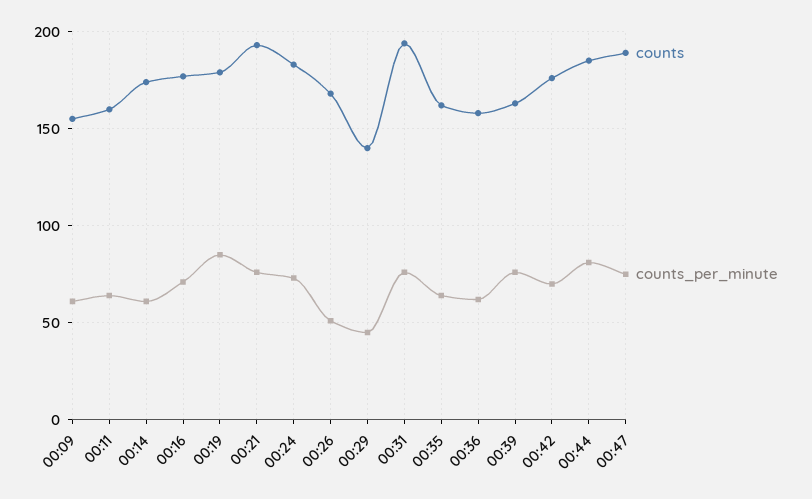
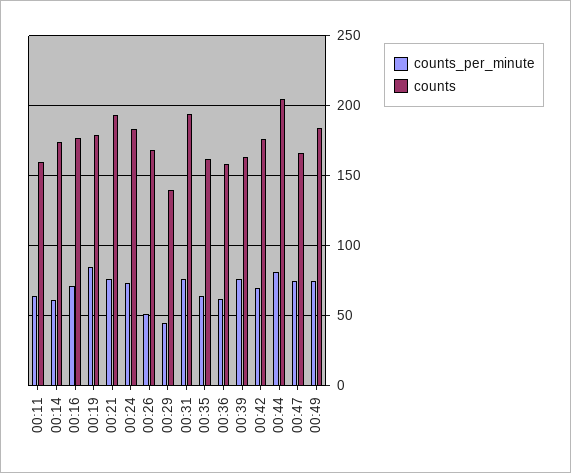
counts, 00:09: 155 -> none
counts_per_minute, 00:09: 60 -> none
counts, 00:44: 185 -> 205
counts, 00:47: 190 -> 165
counts_per_minute, 00:49: none -> 75
counts, 00:49: none -> 185

